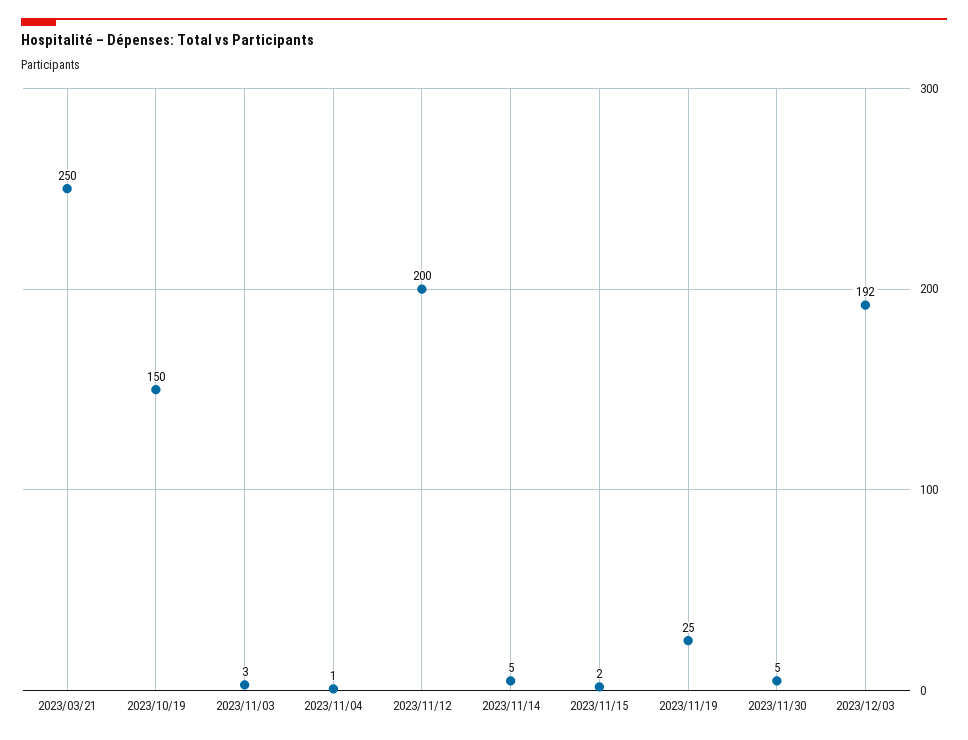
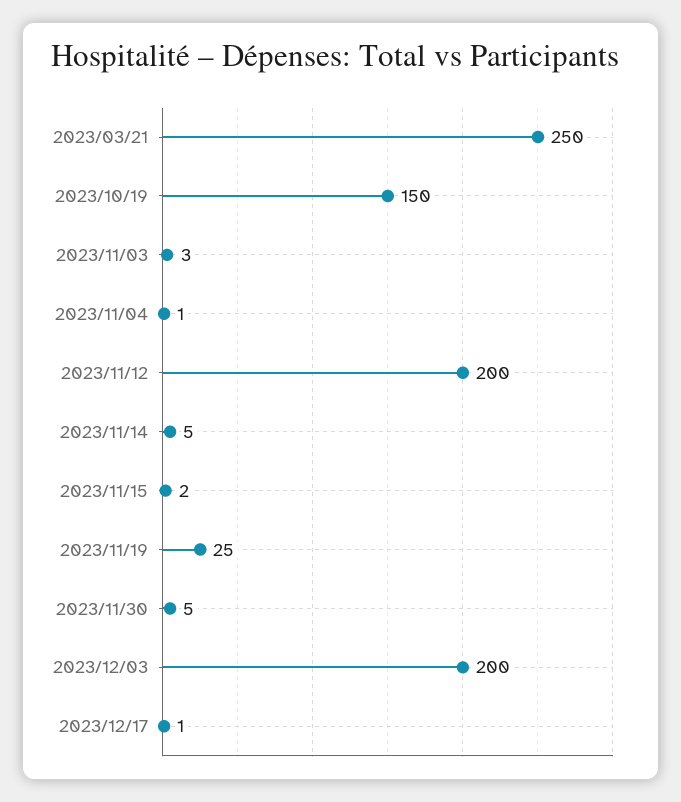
2023/12/03: 192 -> 200
2023/12/17: none -> 1

